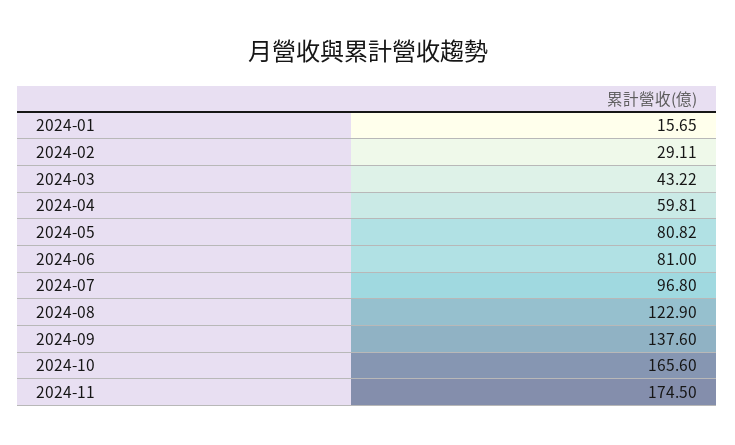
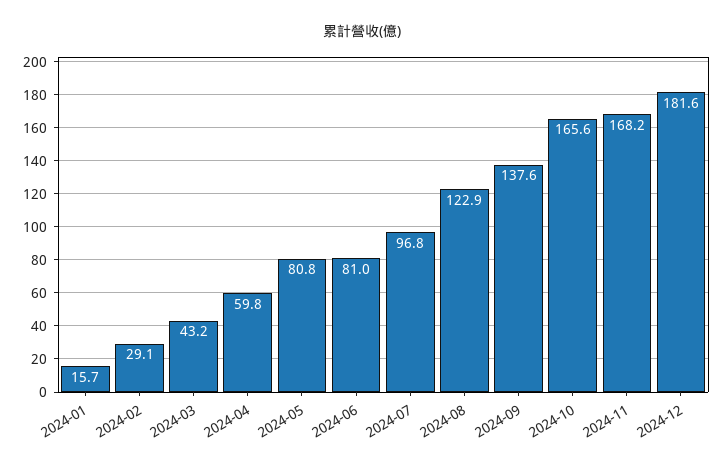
2024-11: 174.5 -> 168.2
2024-12: none -> 181.6

